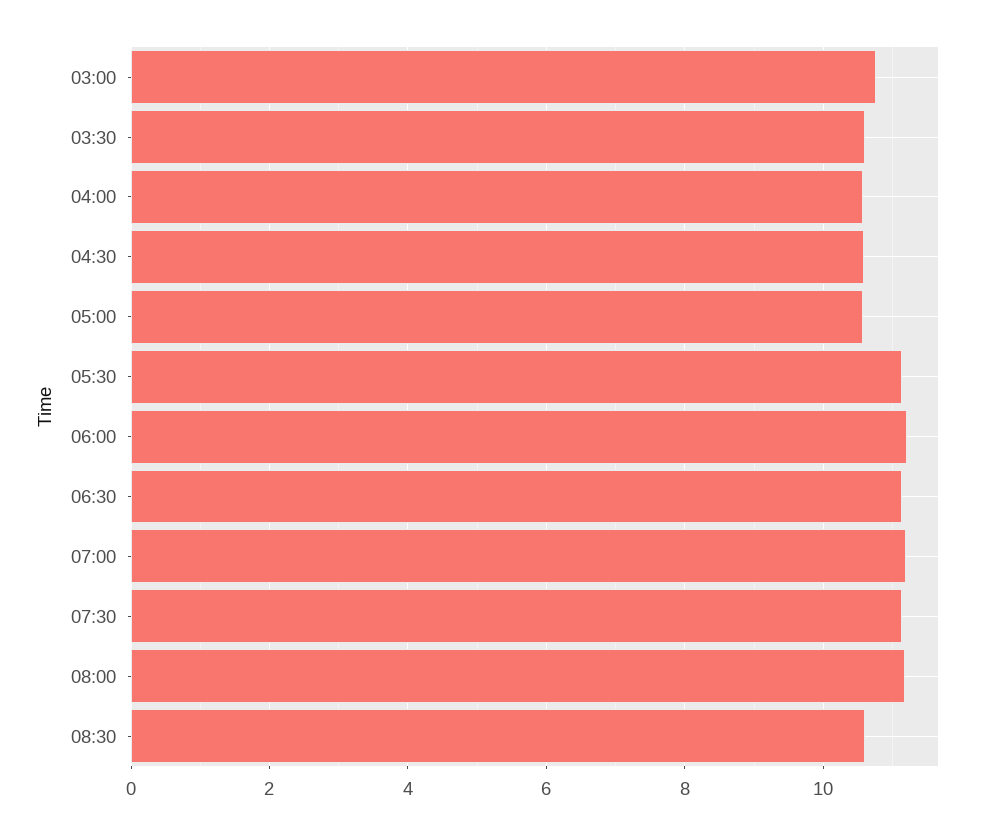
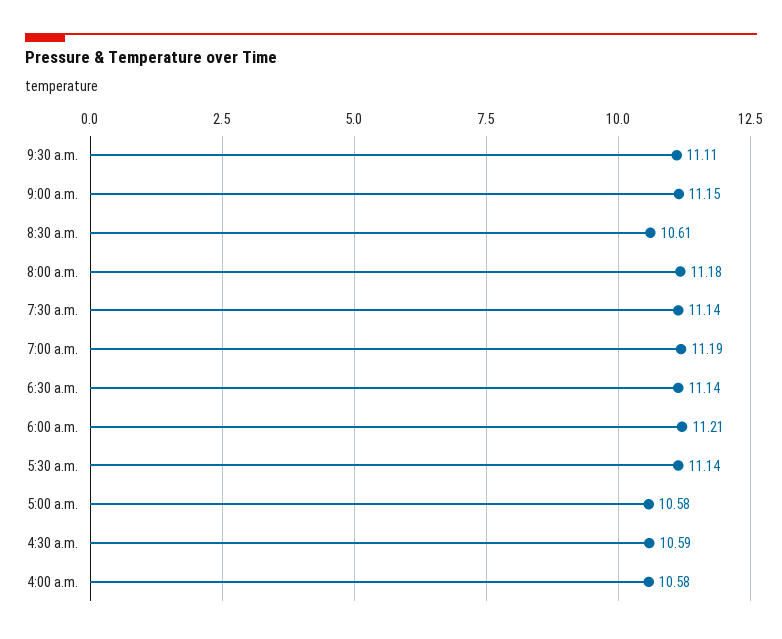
03:00: 10.8 -> none
03:30: 10.6 -> none
9:30 a.m.: none -> 11.11
9:00 a.m.: none -> 11.15

